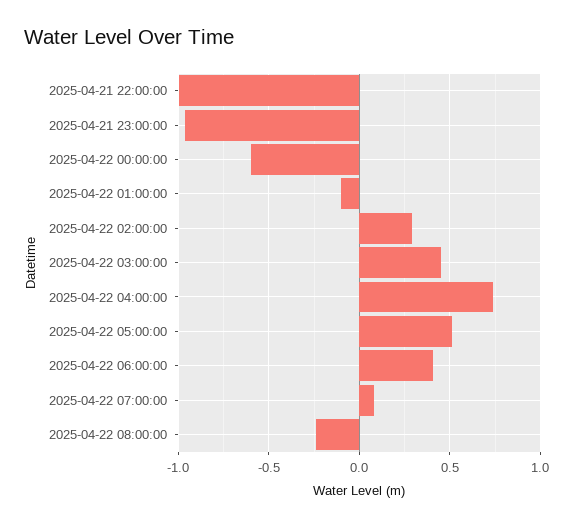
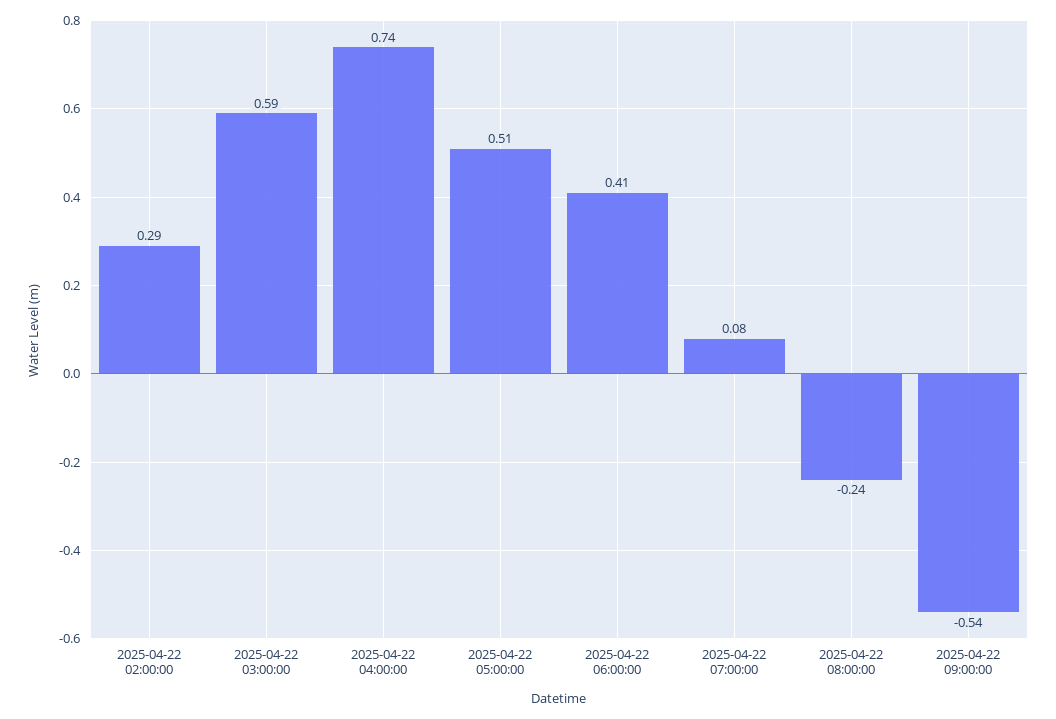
2025-04-21 22:00:00: -1 -> none
2025-04-21 23:00:00: -0.95 -> none
2025-04-22 00:00:00: -0.6 -> none
2025-04-22 01:00:00: -0.1 -> none
2025-04-22 03:00:00: 0.45 -> 0.59
2025-04-22 09:00:00: none -> -0.54

